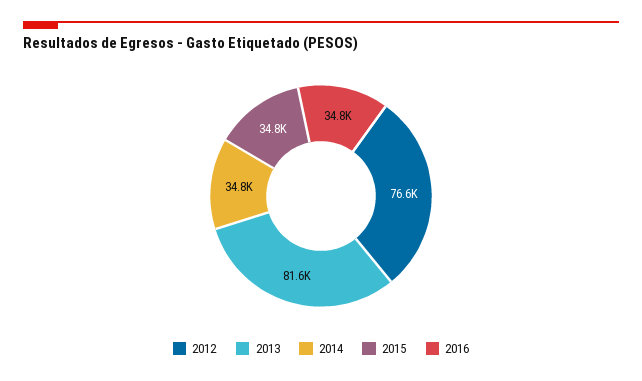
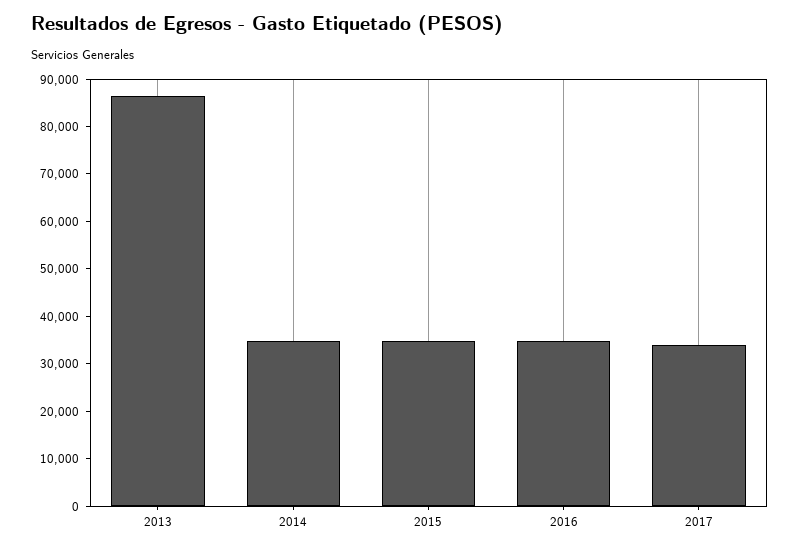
2012: 76600 -> none
2013: 81600 -> 86000
2017: none -> 34000

